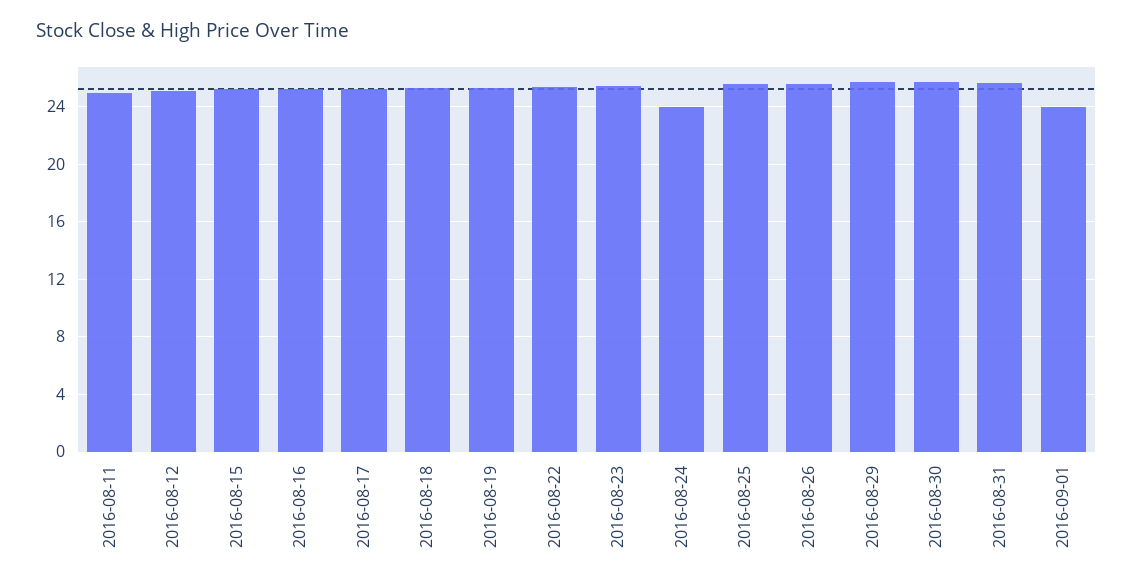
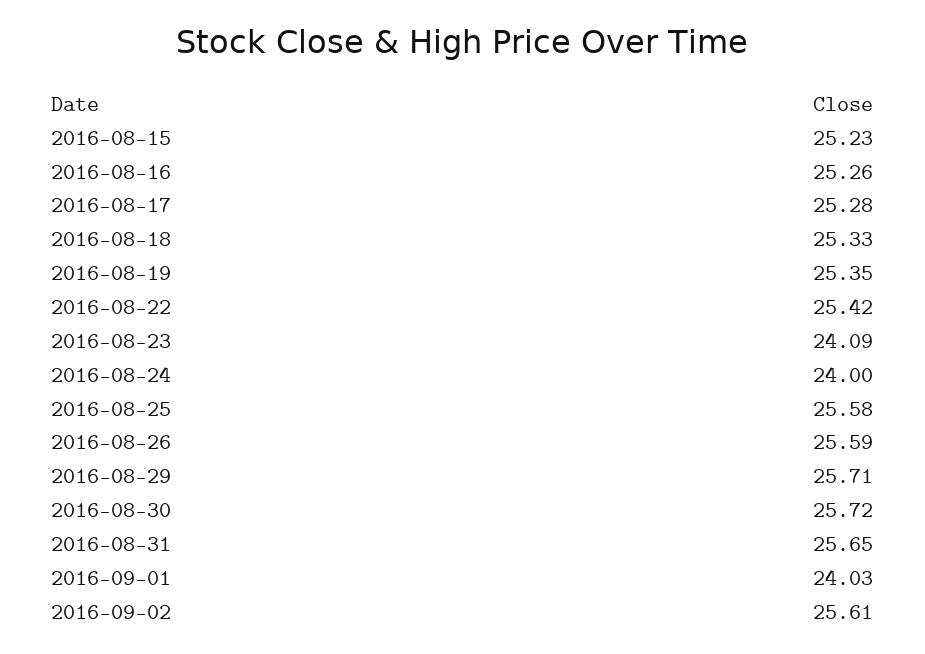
2016-08-11: 25 -> none
2016-08-12: 25 -> none
2016-08-23: 25.5 -> 24.09
2016-09-02: none -> 25.61

